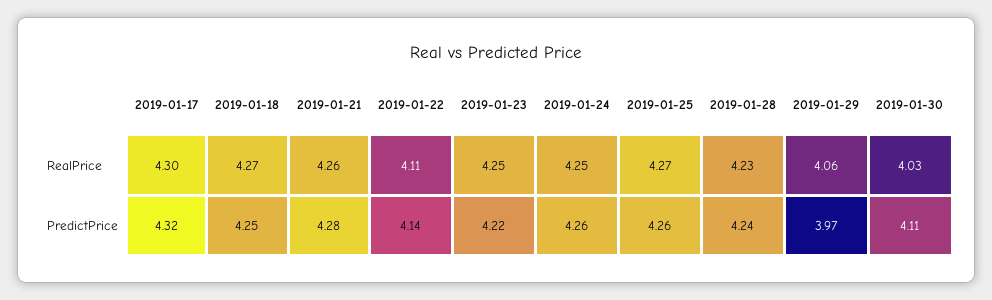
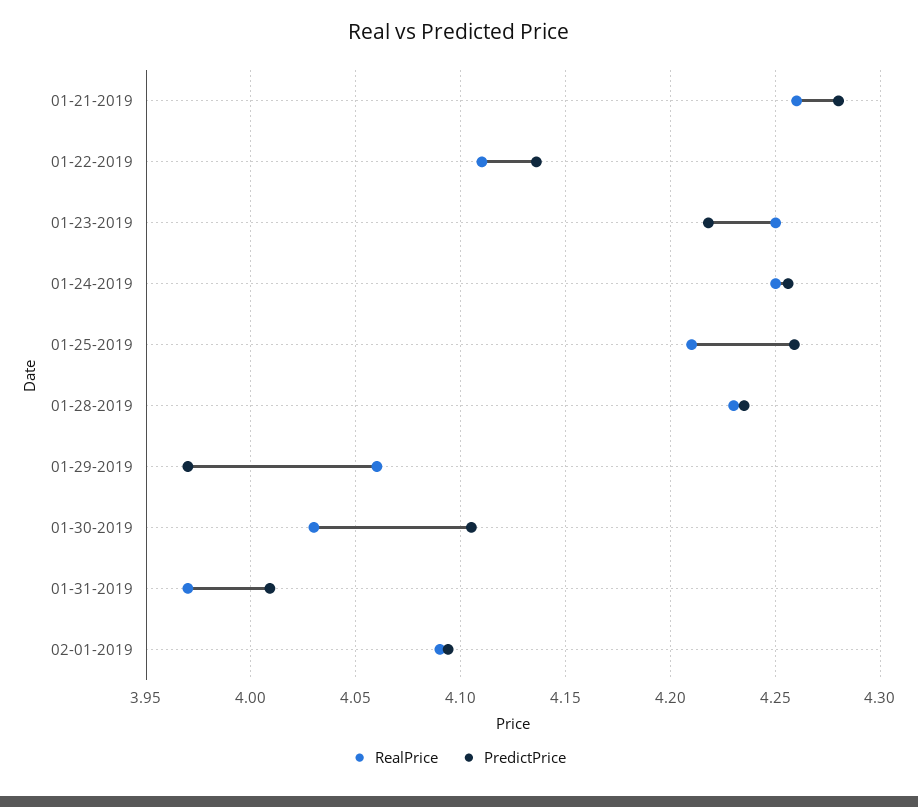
RealPrice, 2019-01-17: 4.3 -> none
RealPrice, 2019-01-18: 4.27 -> none
RealPrice, 2019-01-25: 4.27 -> 4.21
PredictPrice, 2019-01-17: 4.32 -> none
PredictPrice, 2019-01-18: 4.25 -> none
RealPrice, 01-31-2019: none -> 3.97
PredictPrice, 01-31-2019: none -> 4.01
RealPrice, 02-01-2019: none -> 4.09
PredictPrice, 02-01-2019: none -> 4.095

